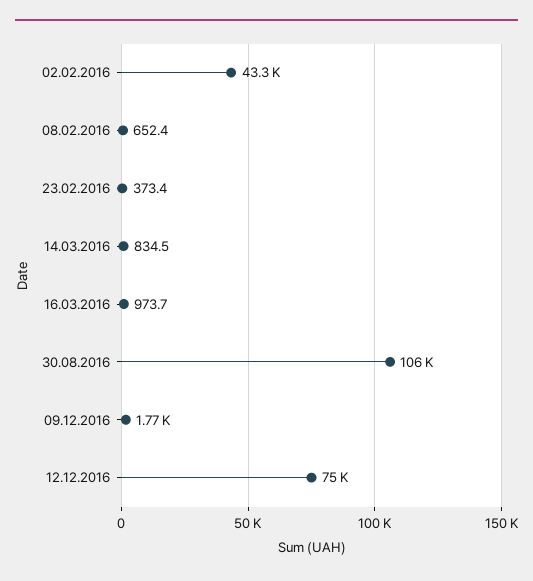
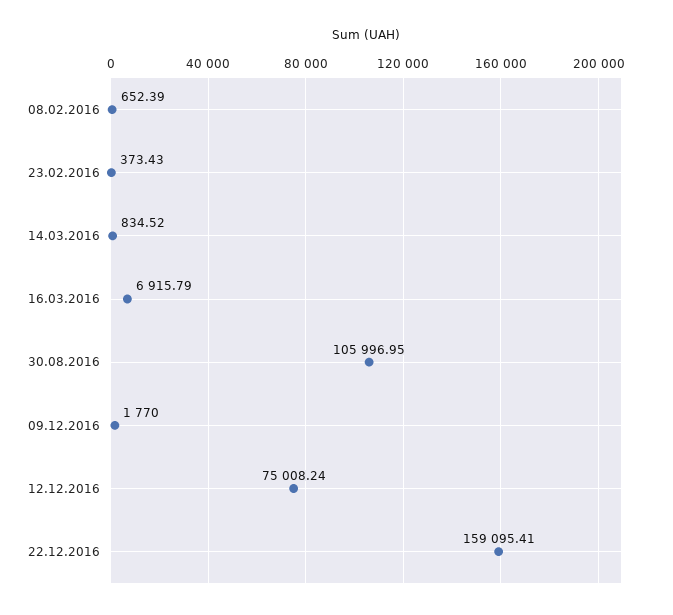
02.02.2016: 43300 -> none
16.03.2016: 973.7 -> 6915.79
22.12.2016: none -> 159095.41

